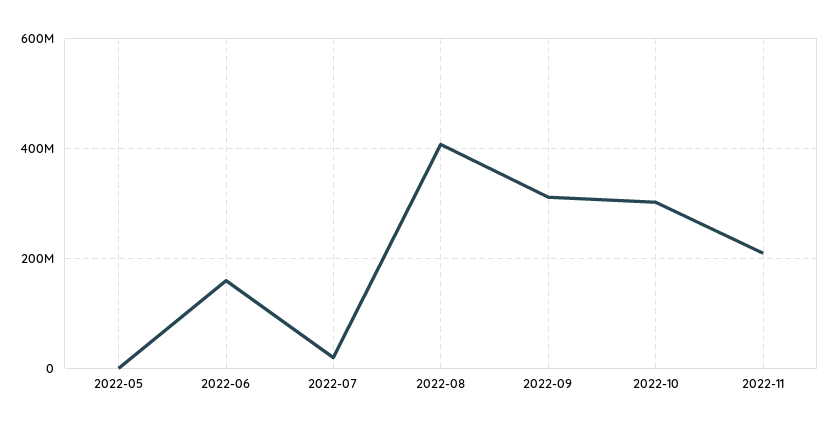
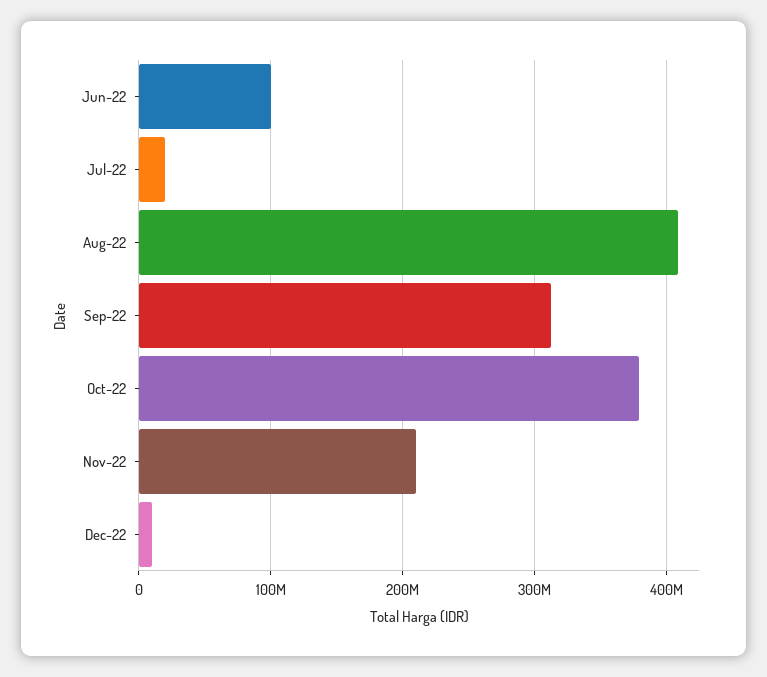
2022-05: 0 -> none
2022-06: 160000000 -> 100000000
2022-10: 300000000 -> 380000000
Dec-22: none -> 10000000

